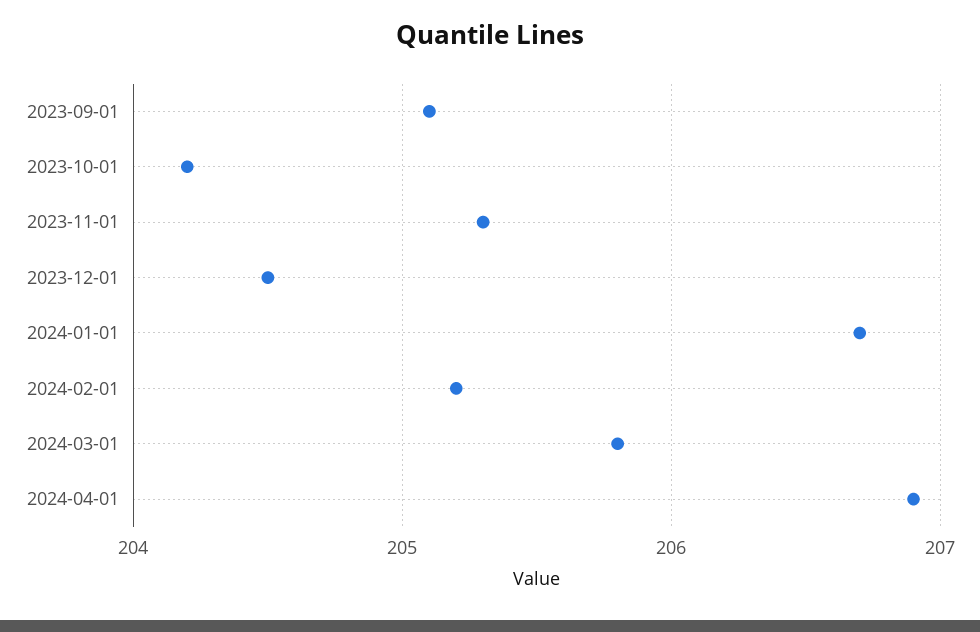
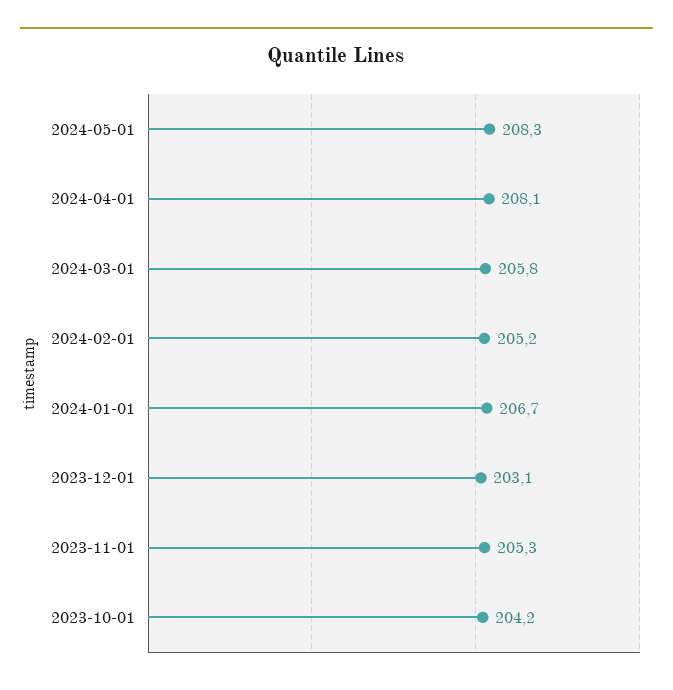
2023-09-01: 205.1 -> none
2023-12-01: 204.5 -> 203.1
2024-04-01: 206.9 -> 208.1
2024-05-01: none -> 208.3

